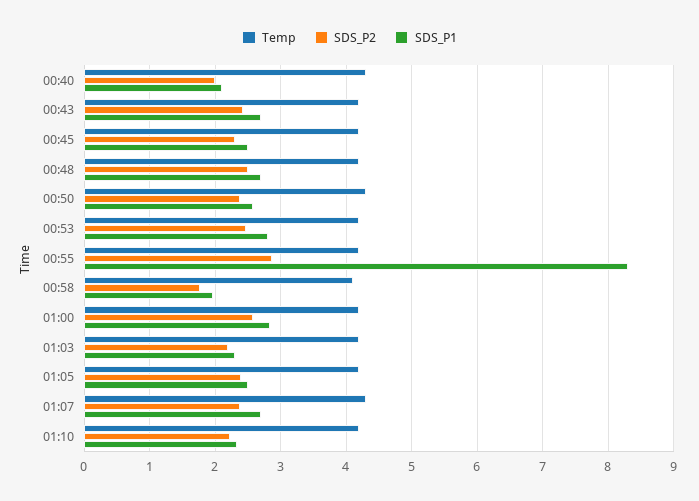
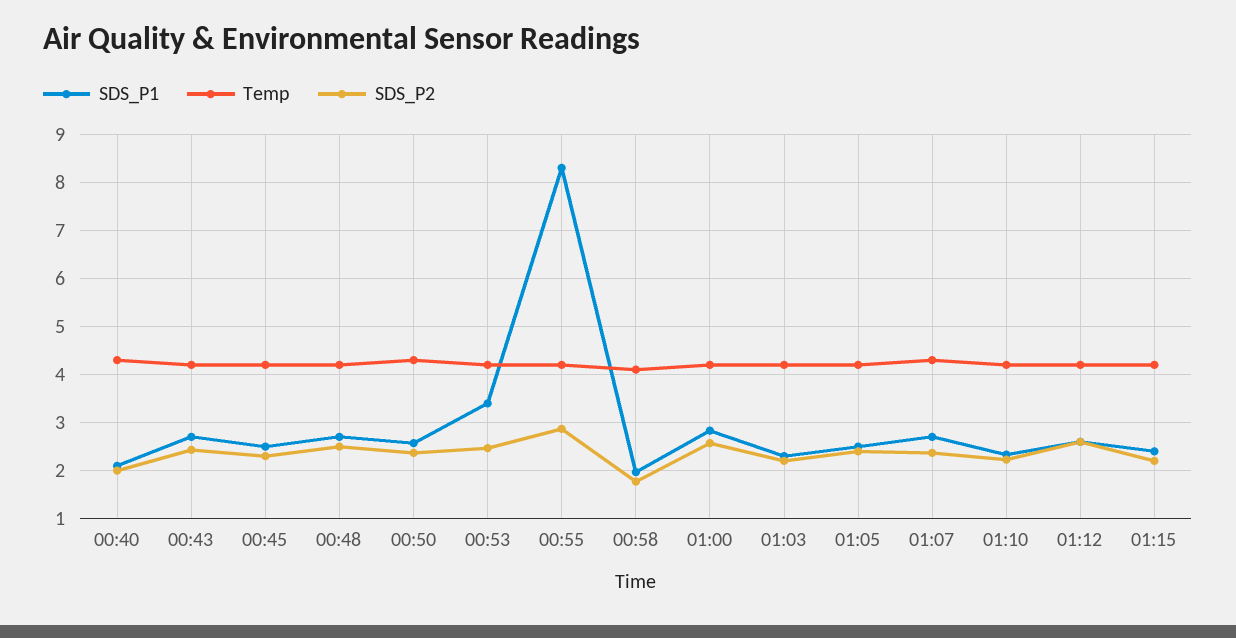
SDS_P1, 00:53: 2.8 -> 3.4
SDS_P1, 01:12: none -> 2.6
Temp, 01:12: none -> 4.2
SDS_P2, 01:12: none -> 2.6
SDS_P1, 01:15: none -> 2.4
Temp, 01:15: none -> 4.2
SDS_P2, 01:15: none -> 2.2

